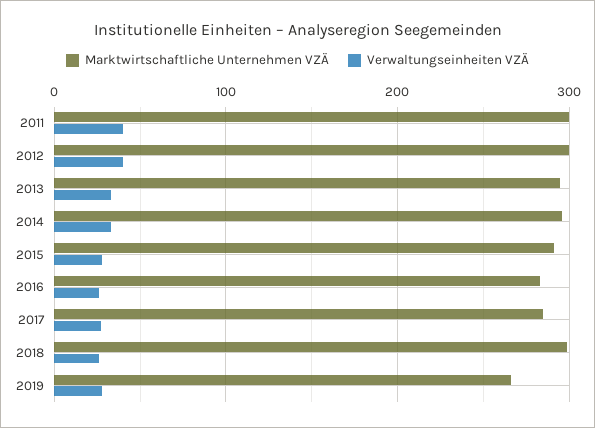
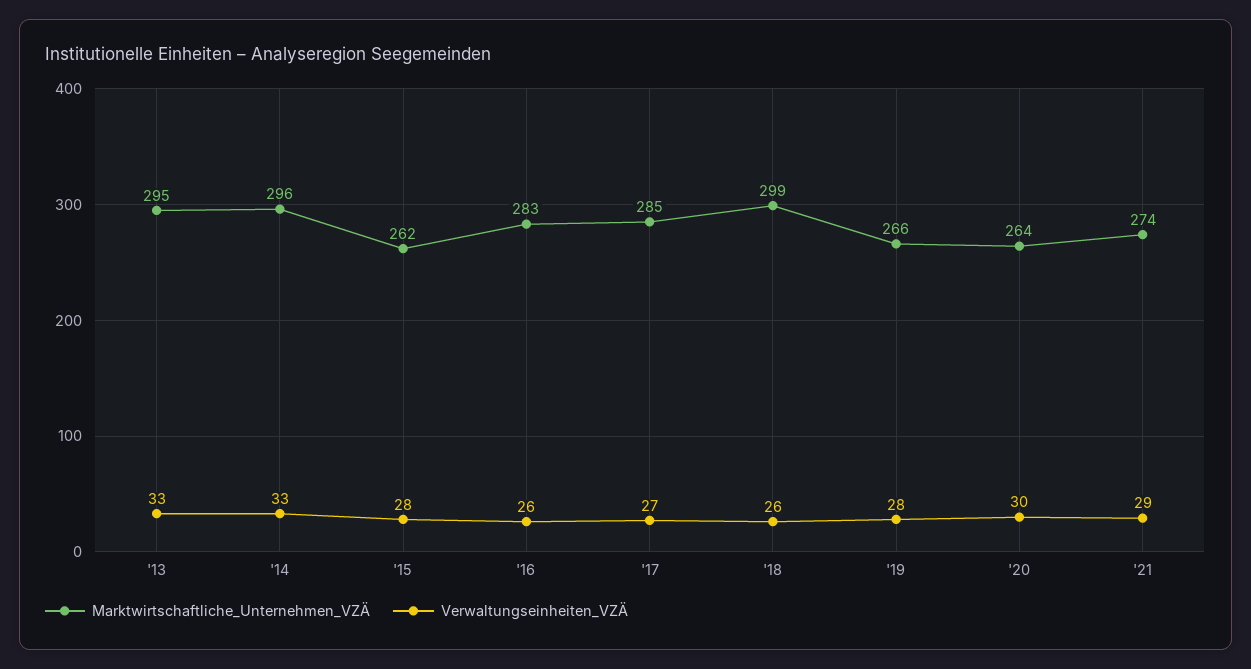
Marktwirtschaftliche Unternehmen VZÄ, 2011: 300 -> none
Verwaltungseinheiten VZÄ, 2011: 40 -> none
Marktwirtschaftliche Unternehmen VZÄ, 2012: 300 -> none
Verwaltungseinheiten VZÄ, 2012: 40 -> none
Marktwirtschaftliche Unternehmen VZÄ, 2015: 290 -> 262
Marktwirtschaftliche Unternehmen VZÄ, '20: none -> 264
Verwaltungseinheiten VZÄ, '20: none -> 30
Marktwirtschaftliche Unternehmen VZÄ, '21: none -> 274
Verwaltungseinheiten VZÄ, '21: none -> 29

